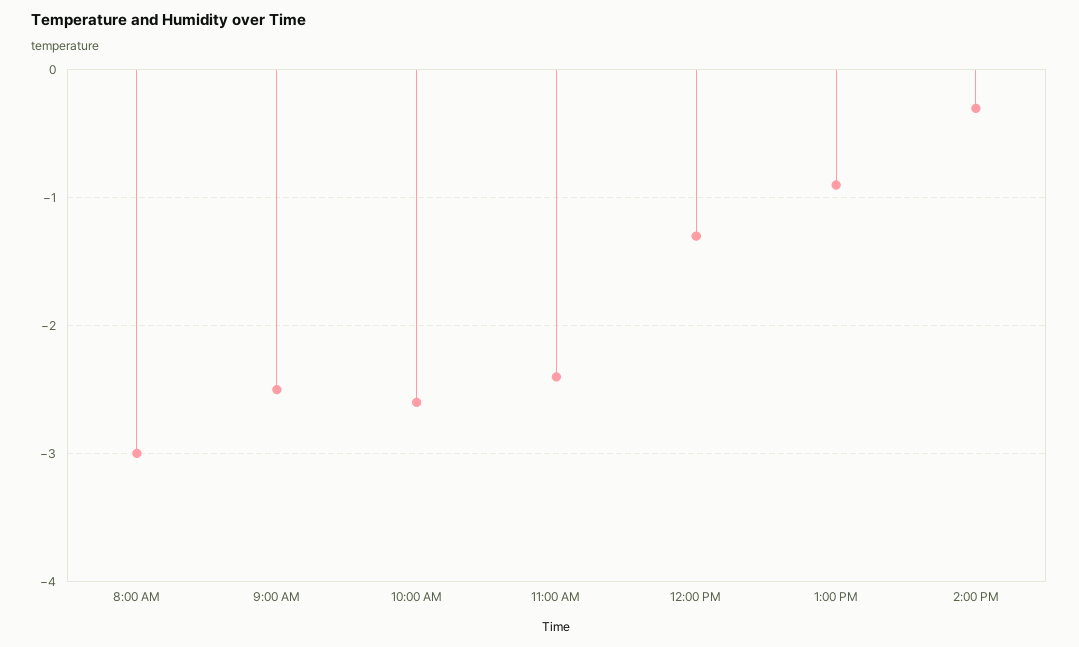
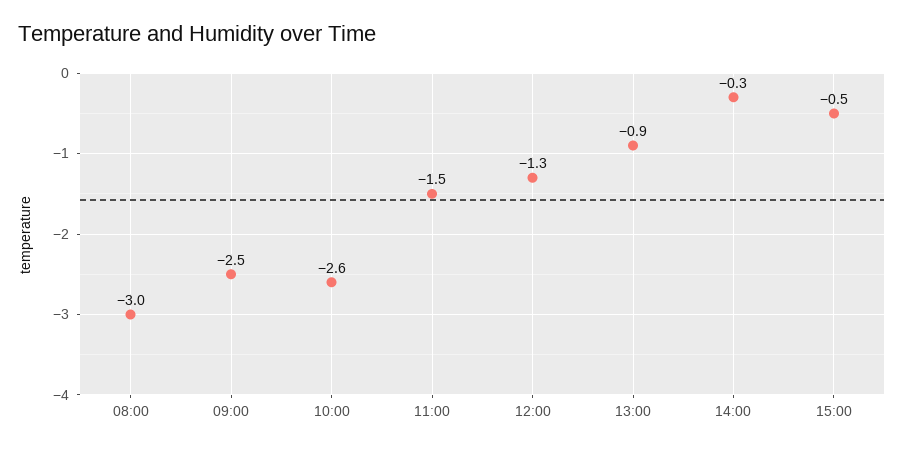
11:00 AM: -2.4 -> -1.5
15:00: none -> -0.5

